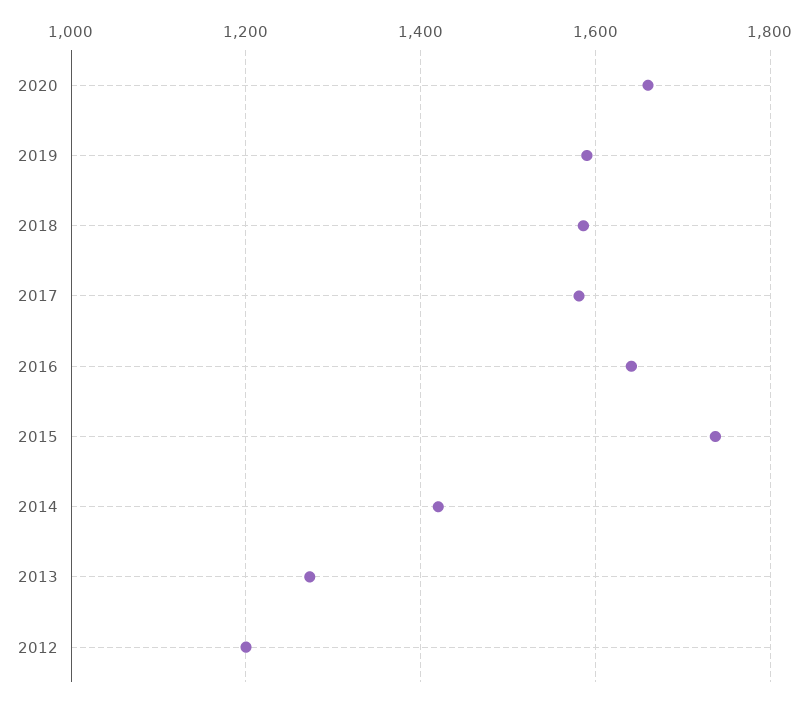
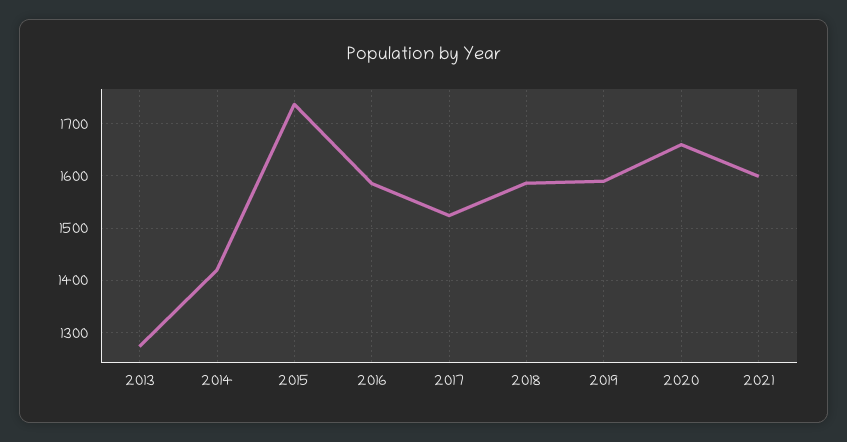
2017: 1580 -> 1520
2016: 1640 -> 1580
2012: 1200 -> none
2021: none -> 1600

